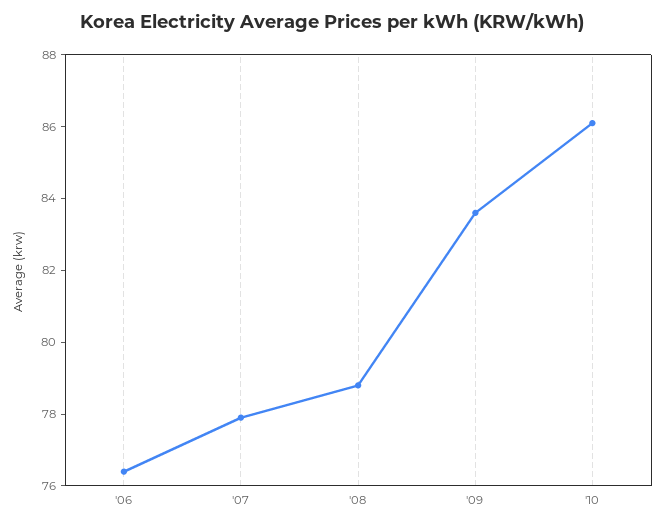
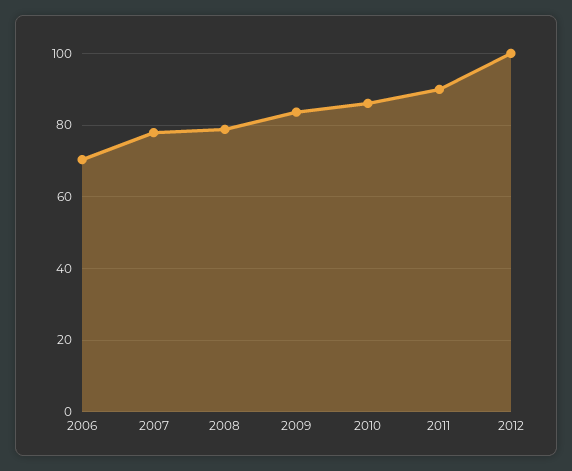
'06: 76.5 -> 70
2011: none -> 90
2012: none -> 100

